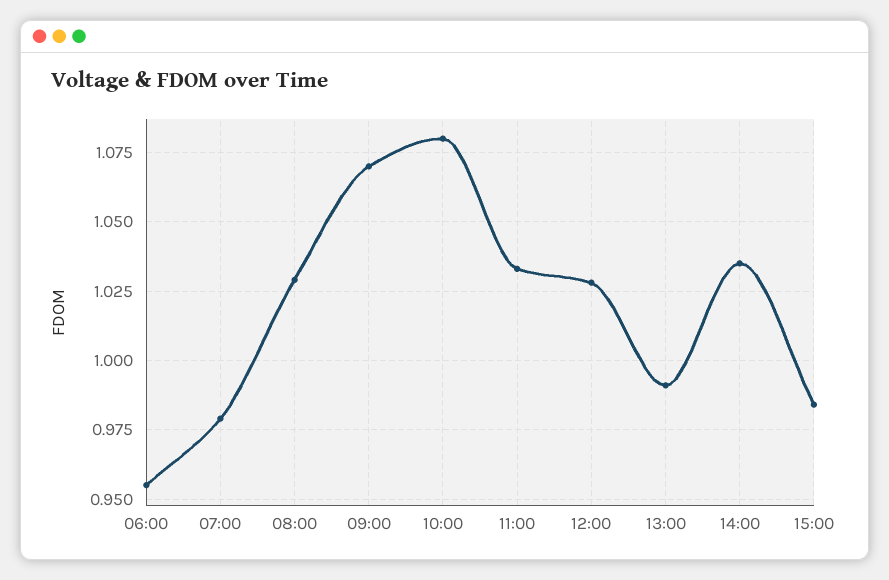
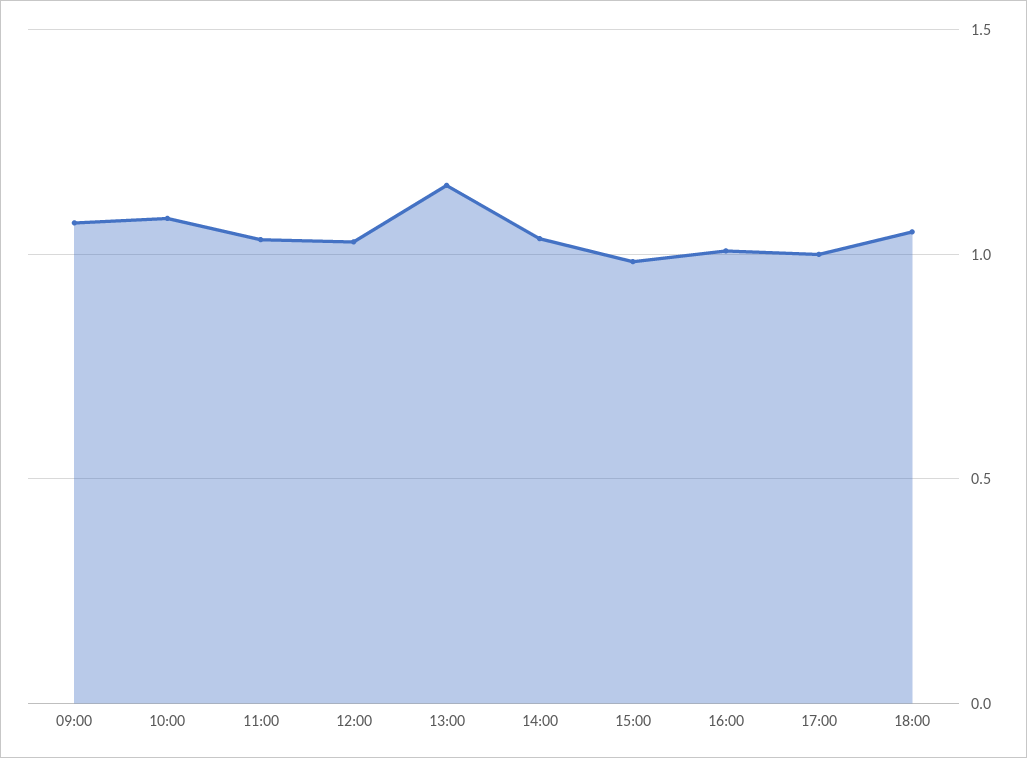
06:00: 0.955 -> none
07:00: 0.98 -> none
08:00: 1.03 -> none
13:00: 0.99 -> 1.15
16:00: none -> 1
17:00: none -> 1
18:00: none -> 1.05

